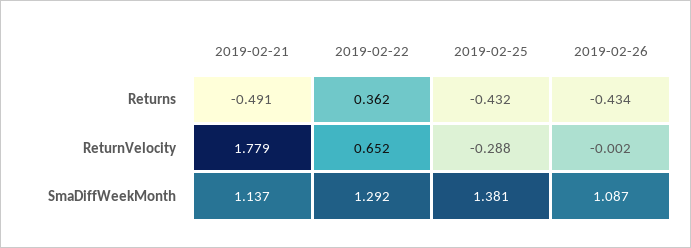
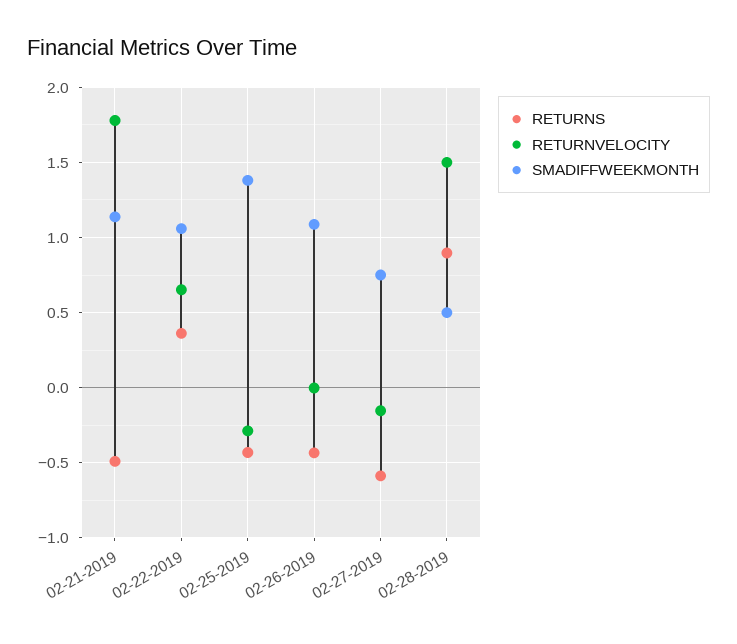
SmaDiffWeekMonth, 2019-02-22: 1.292 -> 1.05
Returns, 02-27-2019: none -> -0.6
ReturnVelocity, 02-27-2019: none -> -0.15
SmaDiffWeekMonth, 02-27-2019: none -> 0.75
Returns, 02-28-2019: none -> 0.9
ReturnVelocity, 02-28-2019: none -> 1.5
SmaDiffWeekMonth, 02-28-2019: none -> 0.5

